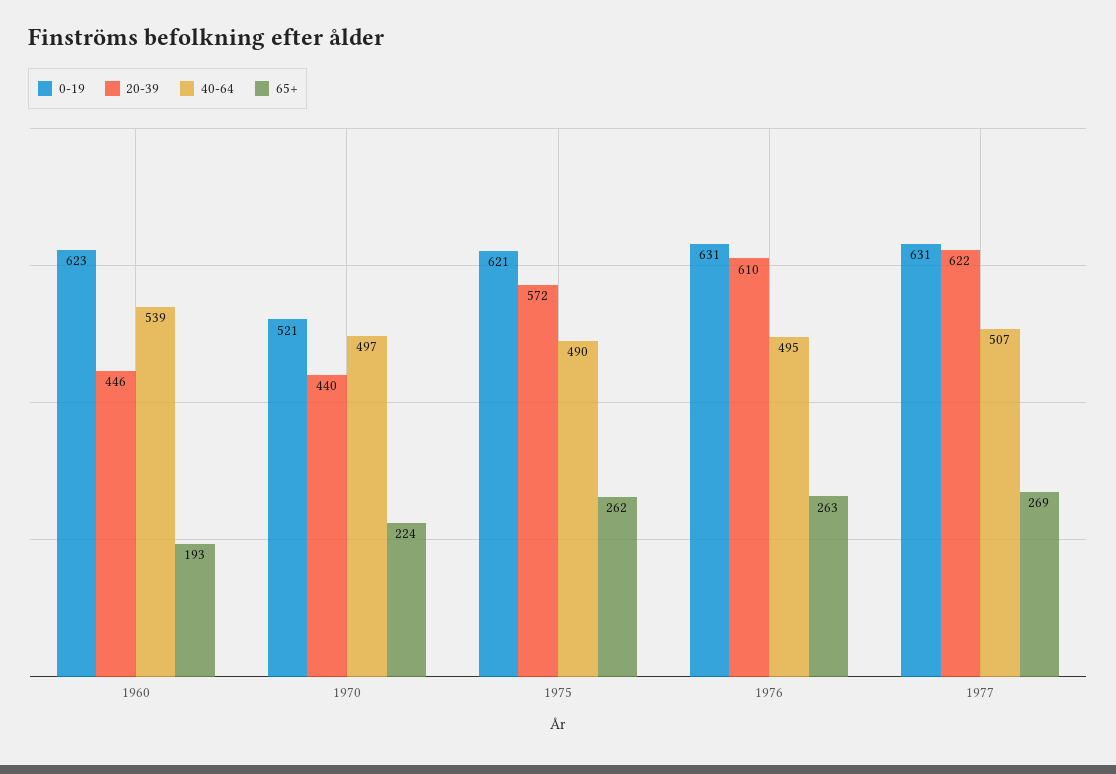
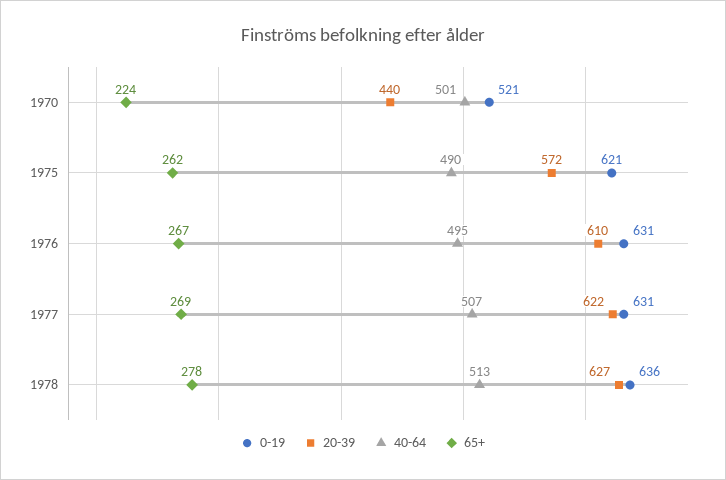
0-19, 1960: 623 -> none
20-39, 1960: 446 -> none
40-64, 1960: 539 -> none
65+, 1960: 193 -> none
40-64, 1970: 497 -> 501
65+, 1976: 263 -> 267
0-19, 1978: none -> 636
20-39, 1978: none -> 627
40-64, 1978: none -> 513
65+, 1978: none -> 278

